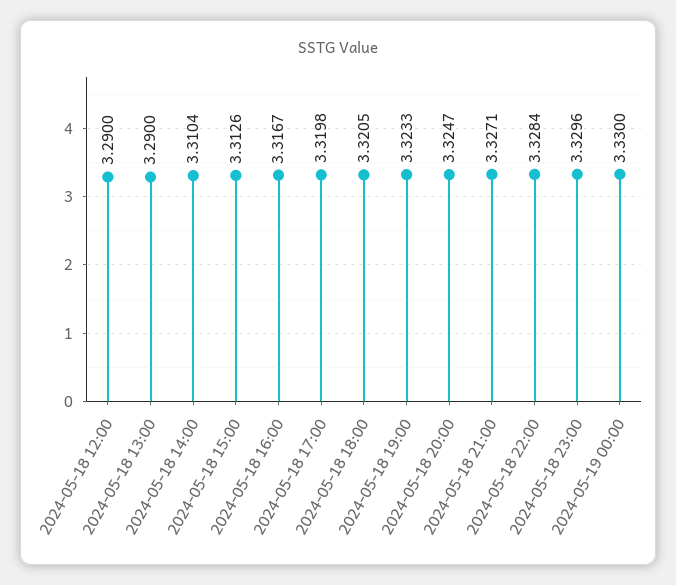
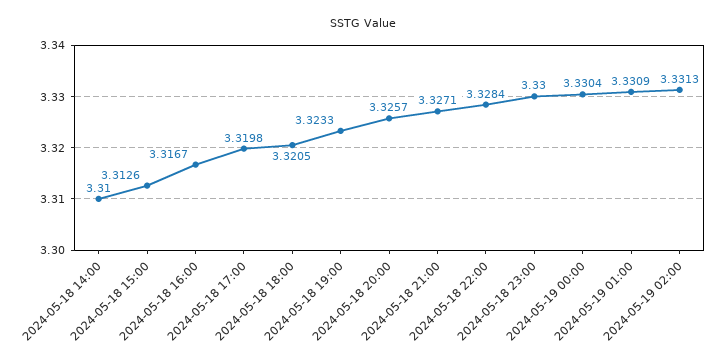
2024-05-18 12:00: 3.29 -> none
2024-05-18 13:00: 3.29 -> none
2024-05-18 14:00: 3.3104 -> 3.31
2024-05-18 20:00: 3.3247 -> 3.3257
2024-05-18 23:00: 3.3296 -> 3.33
2024-05-19 00:00: 3.33 -> 3.3304
2024-05-19 01:00: none -> 3.3309
2024-05-19 02:00: none -> 3.3313

